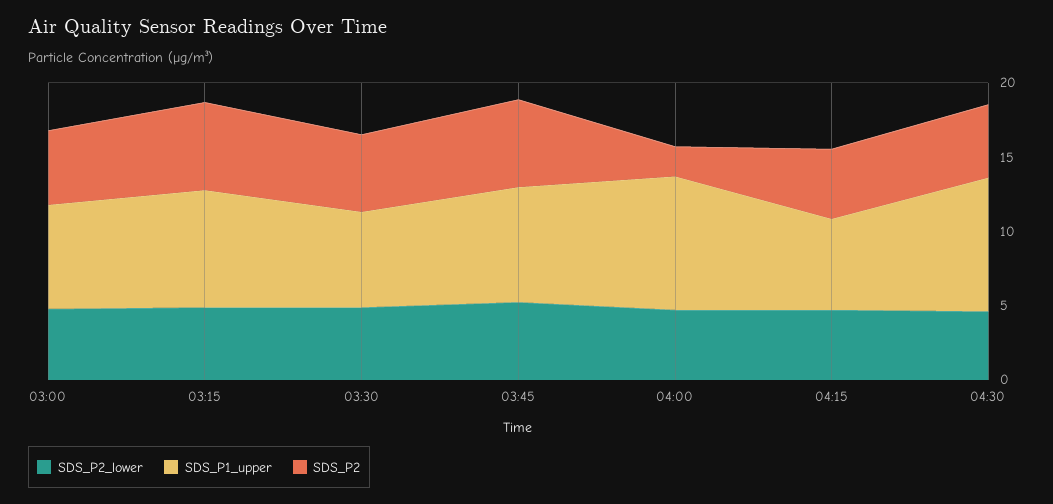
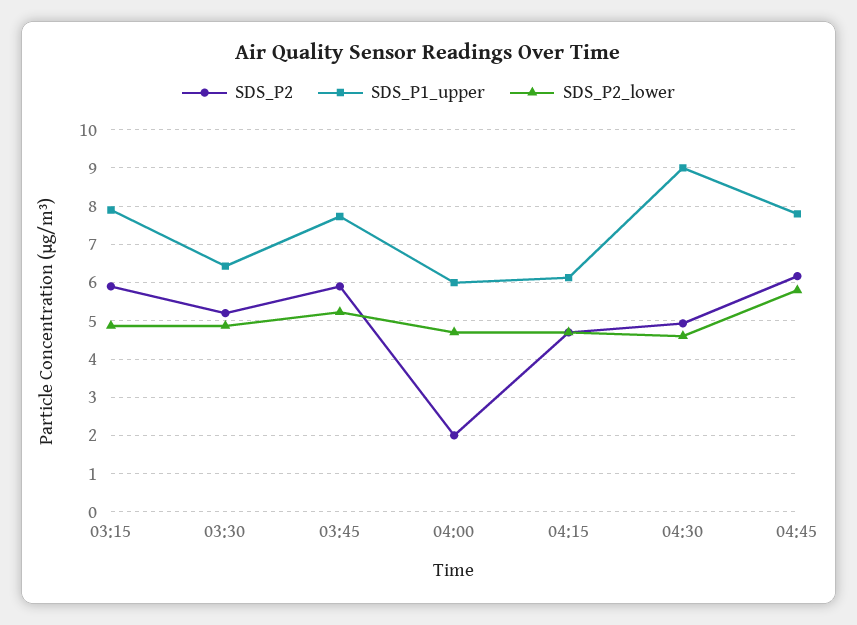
SDS_P2_lower, 03:00: 5 -> none
SDS_P1_upper, 03:00: 7 -> none
SDS_P2, 03:00: 5 -> none
SDS_P1_upper, 04:00: 9 -> 6
SDS_P2, 04:45: none -> 6.2
SDS_P1_upper, 04:45: none -> 7.8
SDS_P2_lower, 04:45: none -> 5.8

